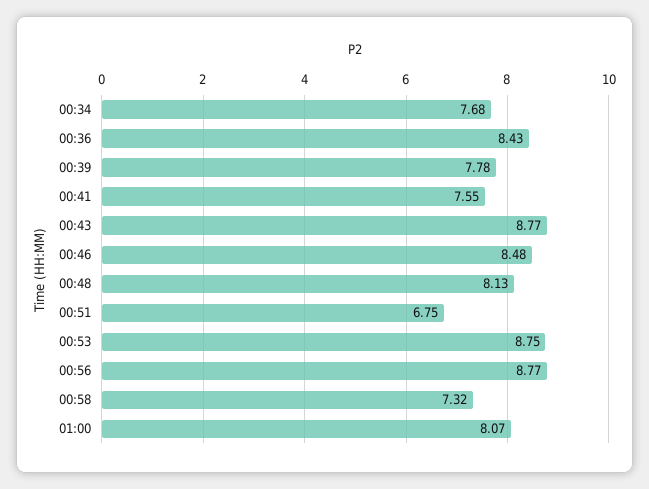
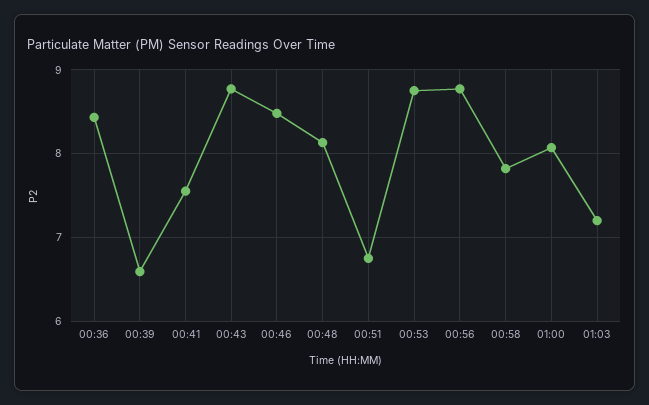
00:34: 7.68 -> none
00:39: 7.78 -> 6.6
00:58: 7.32 -> 7.8
01:03: none -> 7.2

